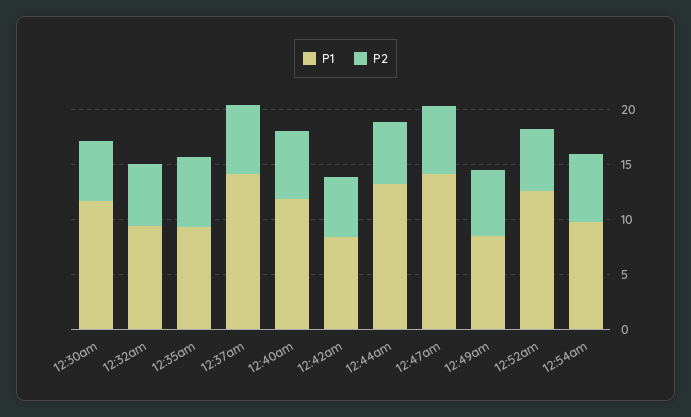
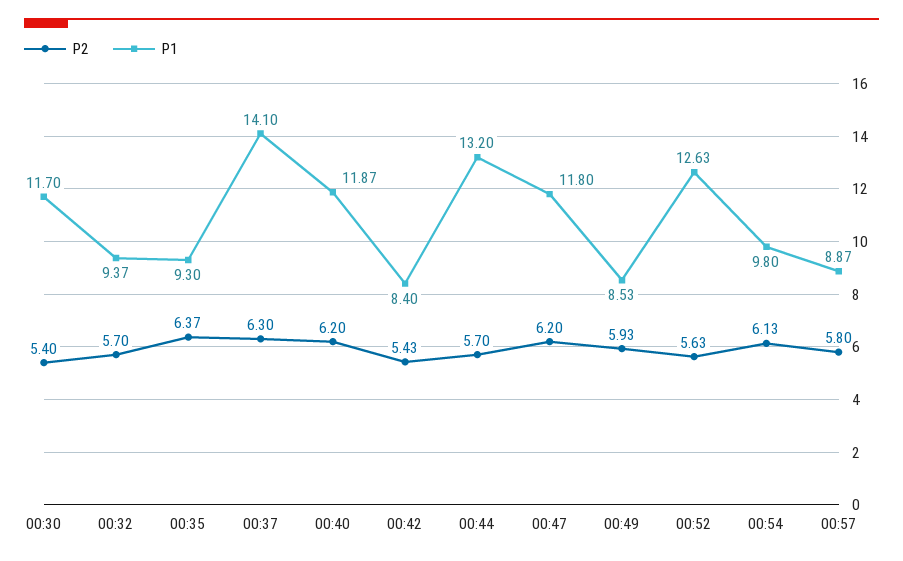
P1, 12:47am: 14 -> 11.8
P2, 00:57: none -> 5.8
P1, 00:57: none -> 8.87

